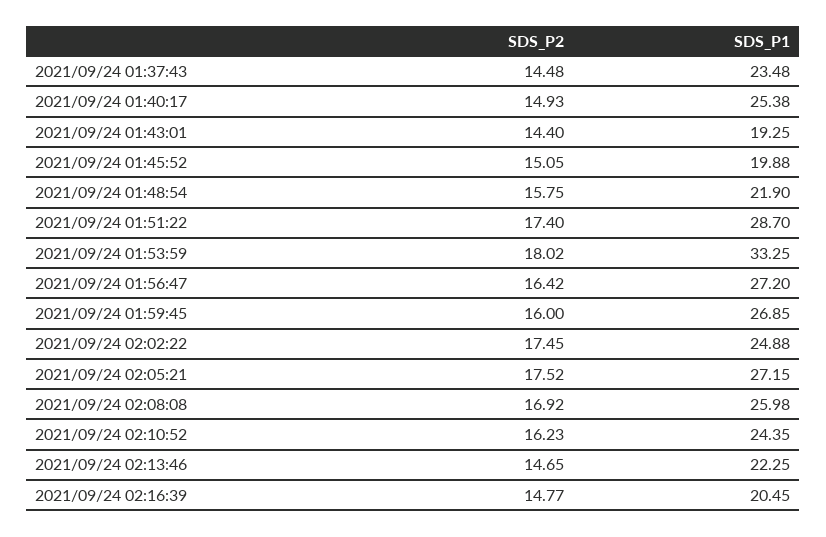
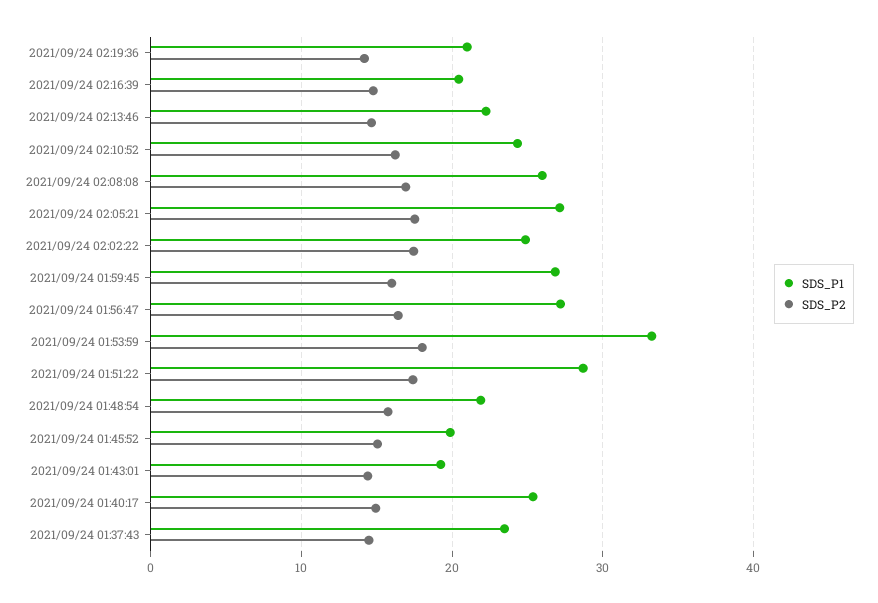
SDS_P1, 2021/09/24 02:19:36: none -> 21
SDS_P2, 2021/09/24 02:19:36: none -> 14

